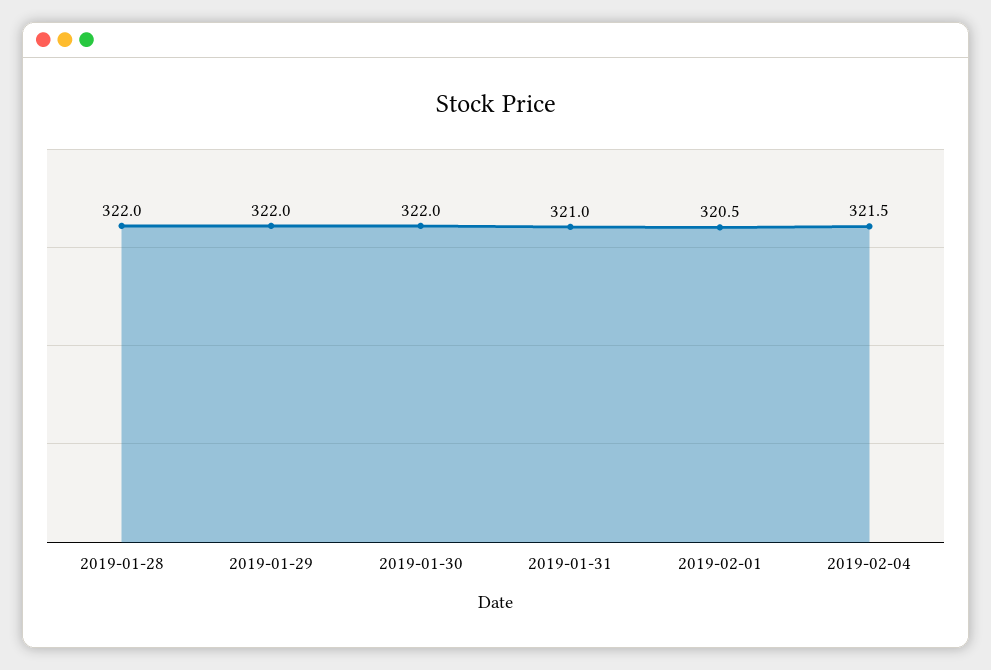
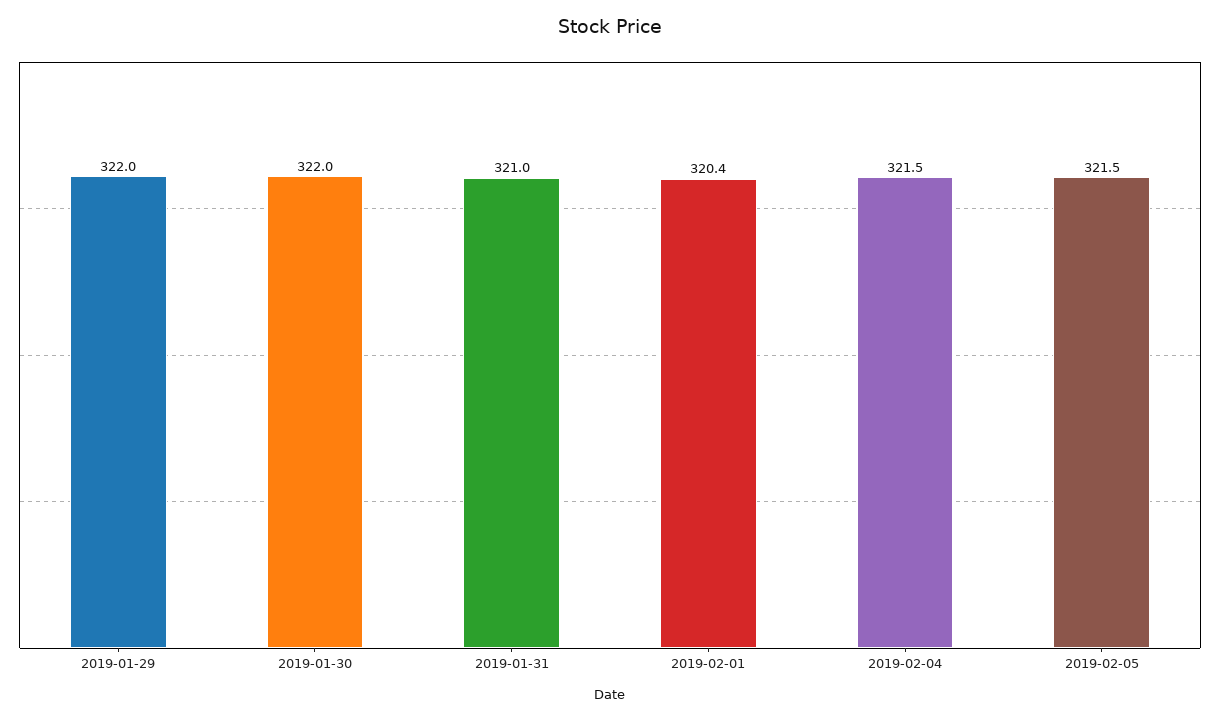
2019-01-28: 322 -> none
2019-02-01: 320.5 -> 320.4
2019-02-05: none -> 321.5

